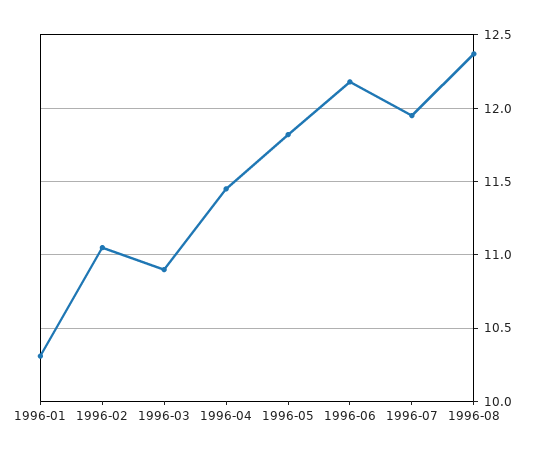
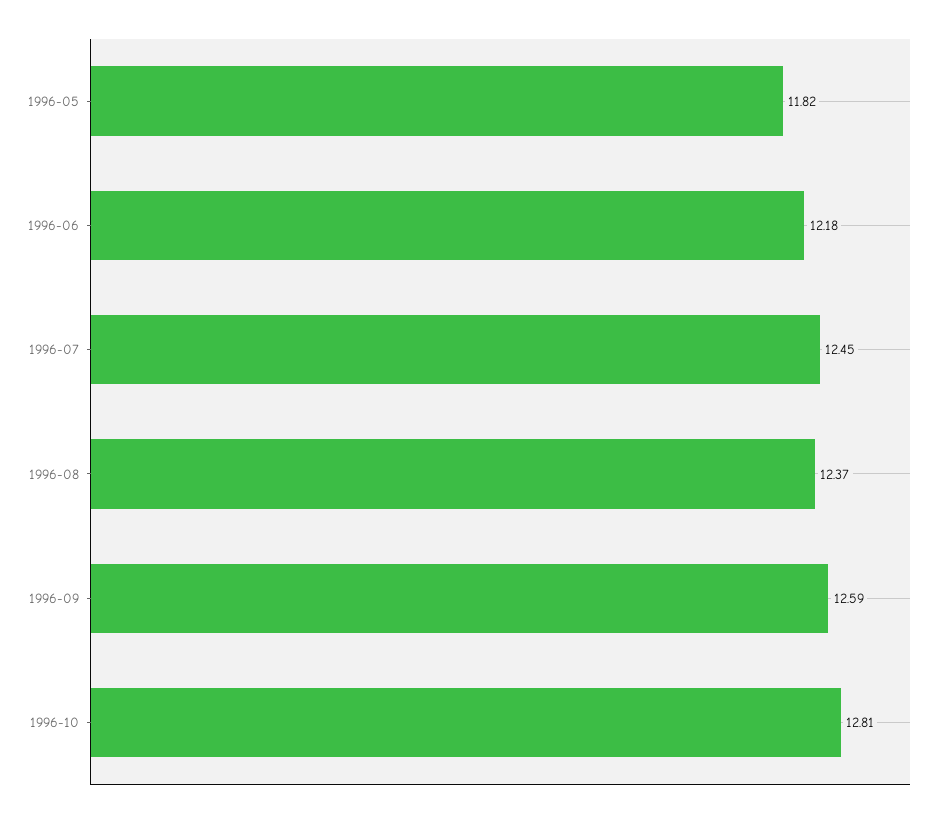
1996-01: 10.3 -> none
1996-02: 11.05 -> none
1996-03: 10.9 -> none
1996-04: 11.45 -> none
1996-07: 11.95 -> 12.45
1996-09: none -> 12.59
1996-10: none -> 12.81

